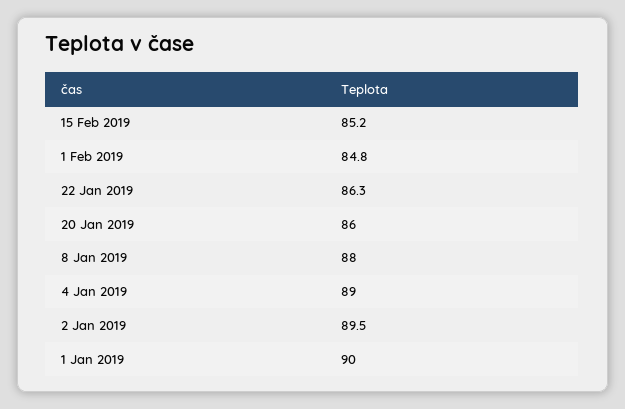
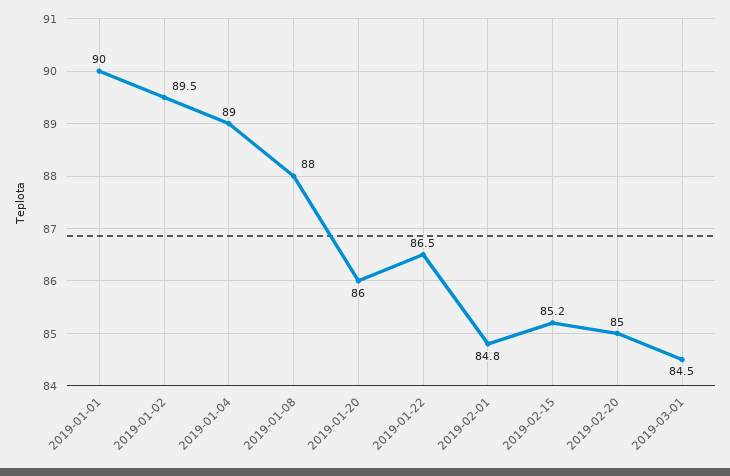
22 Jan 2019: 86.3 -> 86.5
2019-02-20: none -> 85
2019-03-01: none -> 84.5

